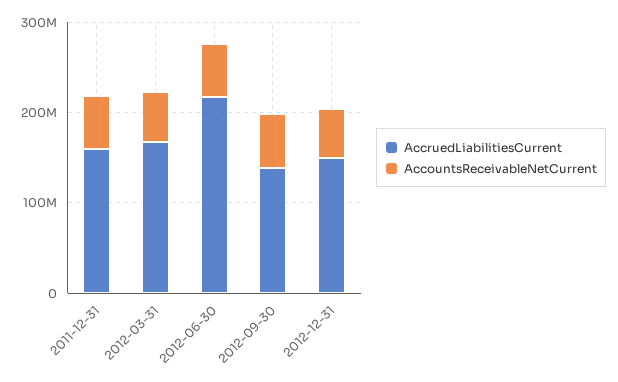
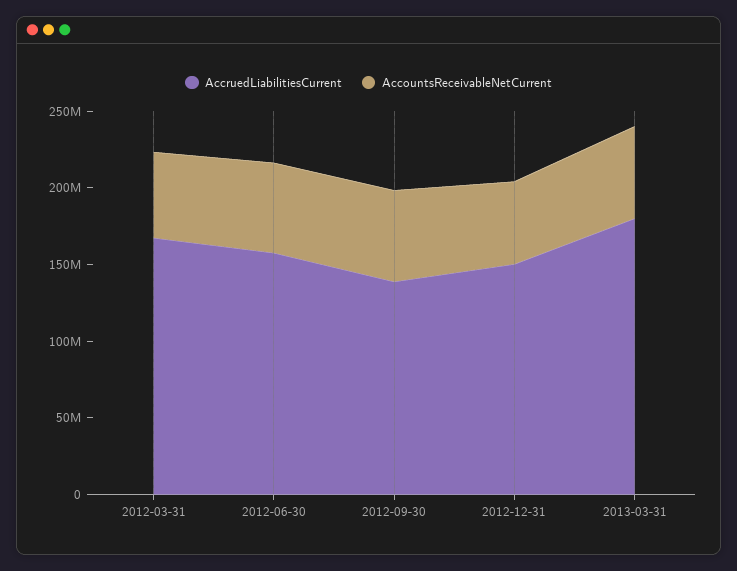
AccruedLiabilitiesCurrent, 2011-12-31: 160000000 -> none
AccountsReceivableNetCurrent, 2011-12-31: 60000000 -> none
AccruedLiabilitiesCurrent, 2012-06-30: 220000000 -> 160000000
AccruedLiabilitiesCurrent, 2013-03-31: none -> 180000000
AccountsReceivableNetCurrent, 2013-03-31: none -> 60000000

